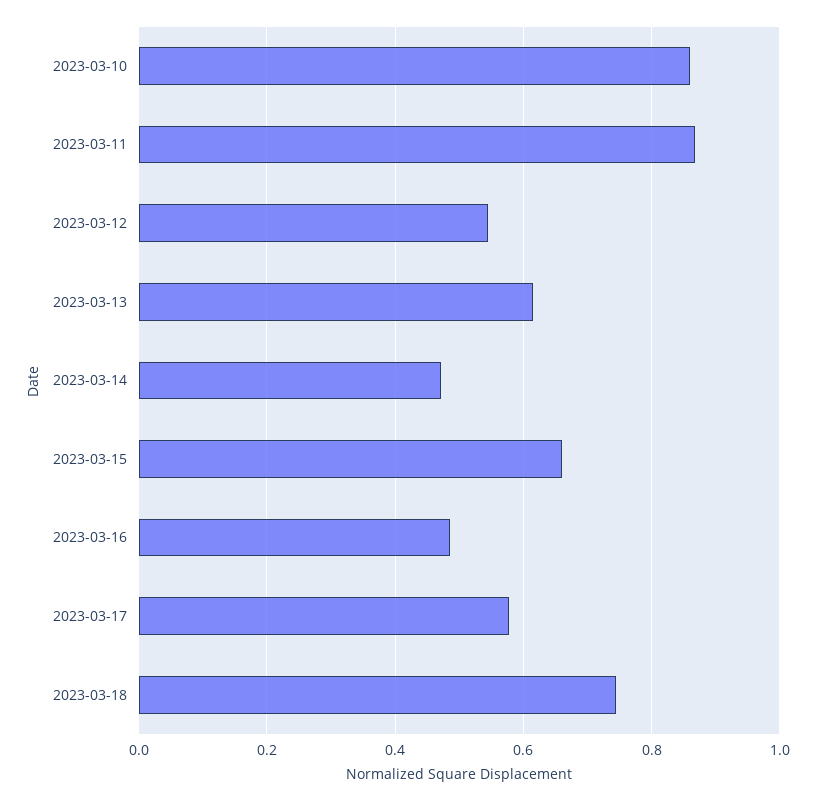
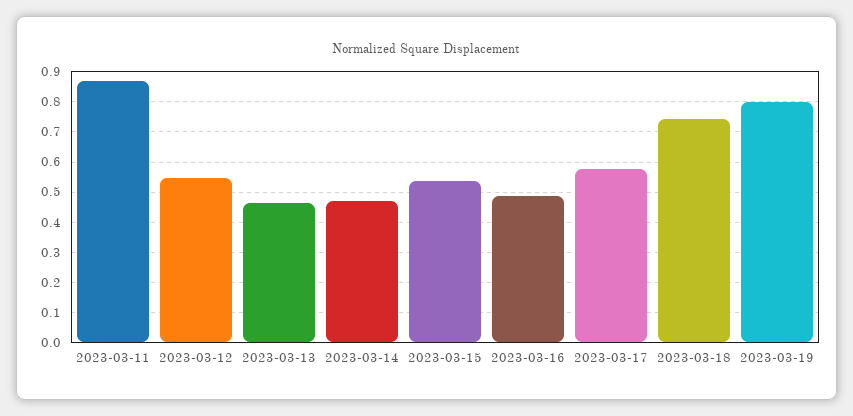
2023-03-10: 0.86 -> none
2023-03-13: 0.62 -> 0.46
2023-03-15: 0.66 -> 0.54
2023-03-19: none -> 0.8

